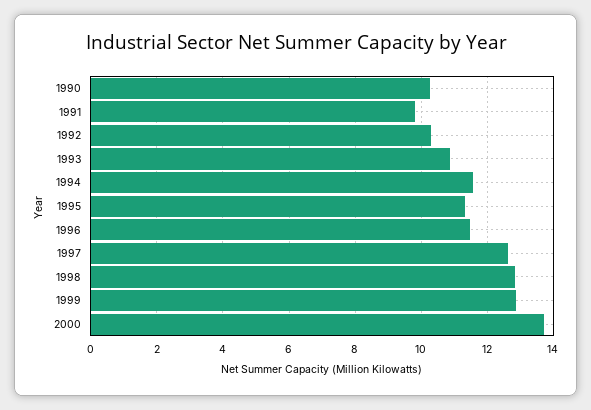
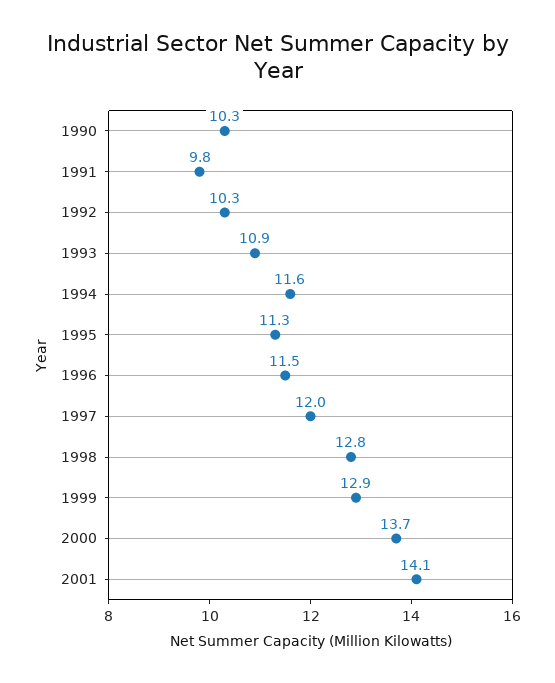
1997: 12.6 -> 12
2001: none -> 14.1

